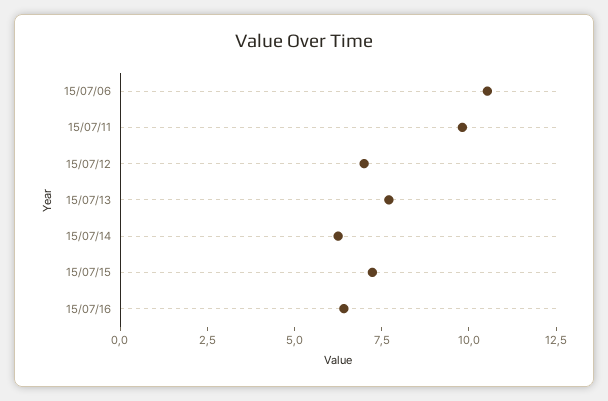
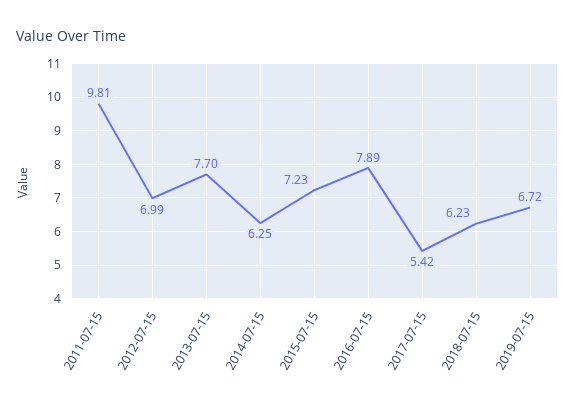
15/07/06: 10.5 -> none
15/07/16: 6.5 -> 7.89
2017-07-15: none -> 5.42
2018-07-15: none -> 6.23
2019-07-15: none -> 6.72

